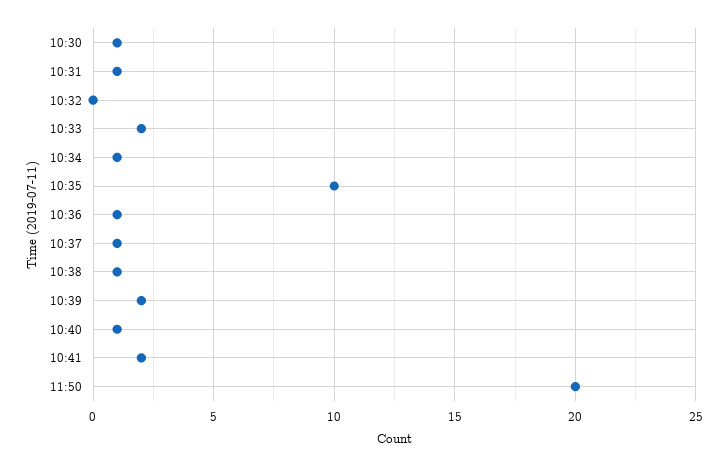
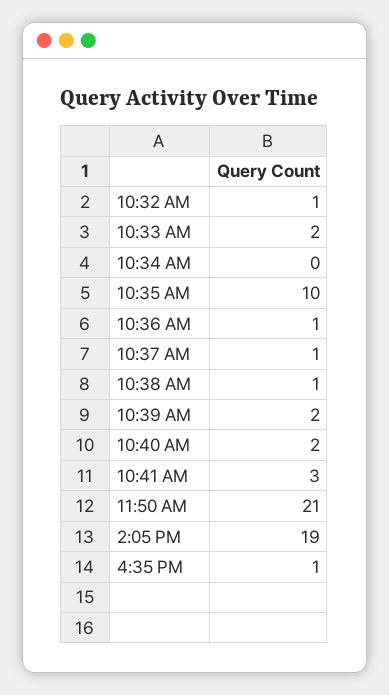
10:30: 1 -> none
10:31: 1 -> none
10:32: 0 -> 1
10:34: 1 -> 0
10:40: 1 -> 2
10:41: 2 -> 3
11:50: 20 -> 21
2:05 PM: none -> 19
4:35 PM: none -> 1

